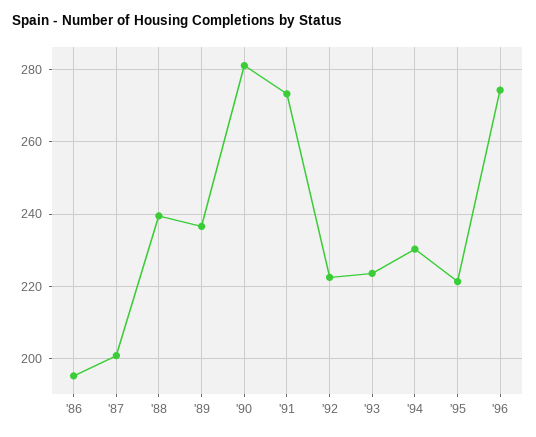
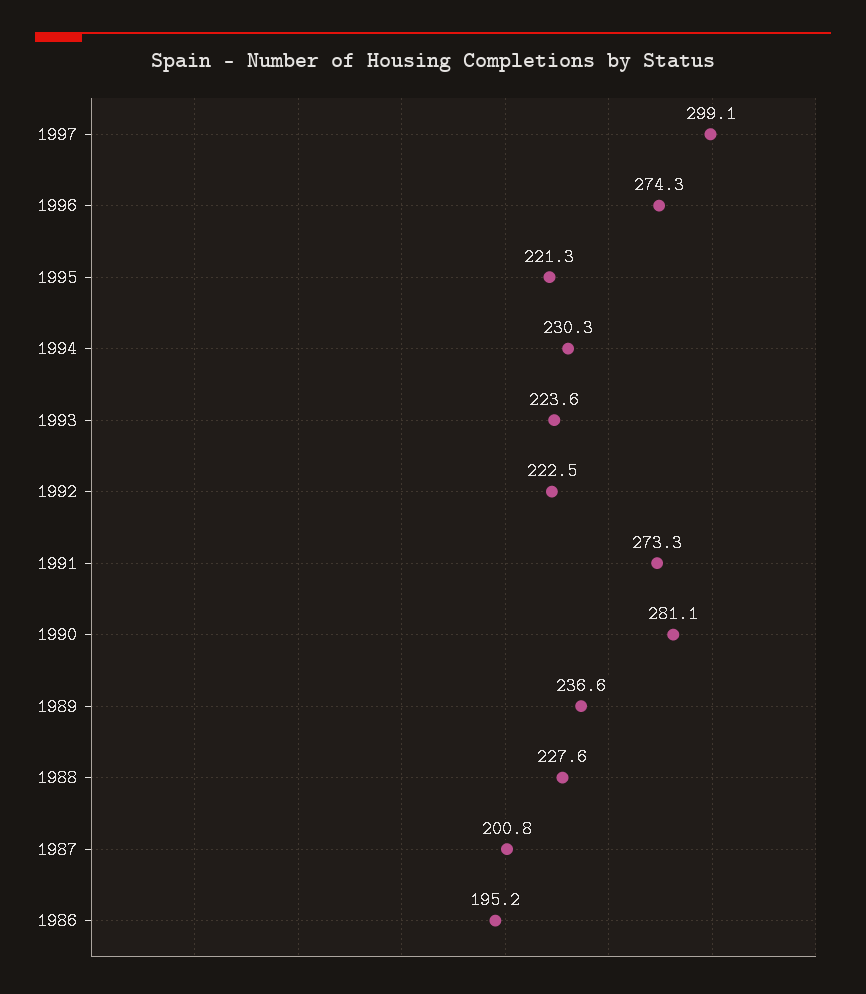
'88: 240 -> 227.6
1997: none -> 299.1

